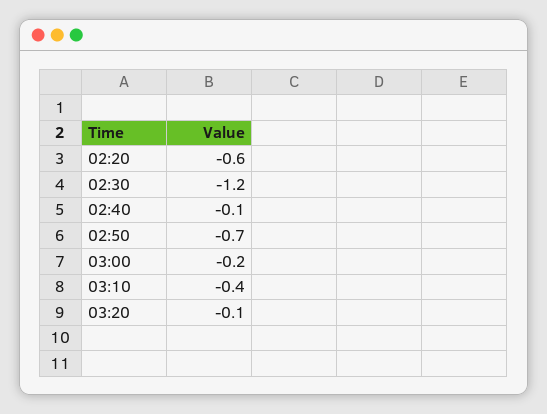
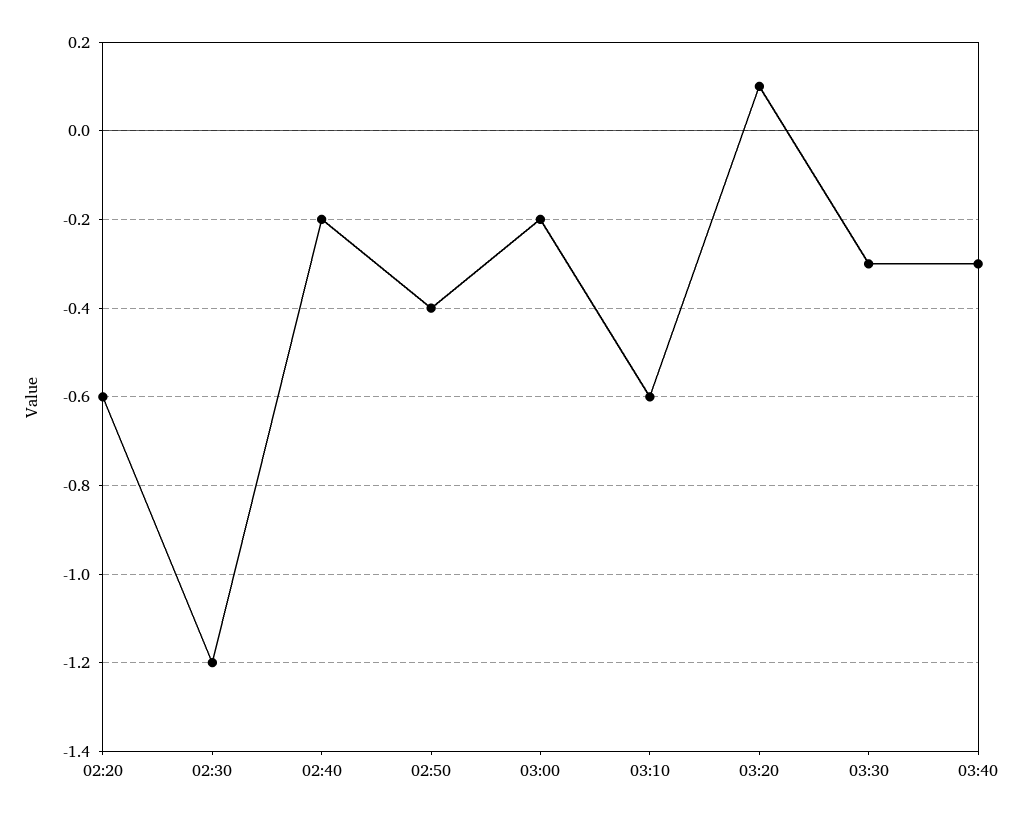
02:40: -0.1 -> -0.2
02:50: -0.7 -> -0.4
03:10: -0.4 -> -0.6
03:20: -0.1 -> 0.1
03:30: none -> -0.3
03:40: none -> -0.3

